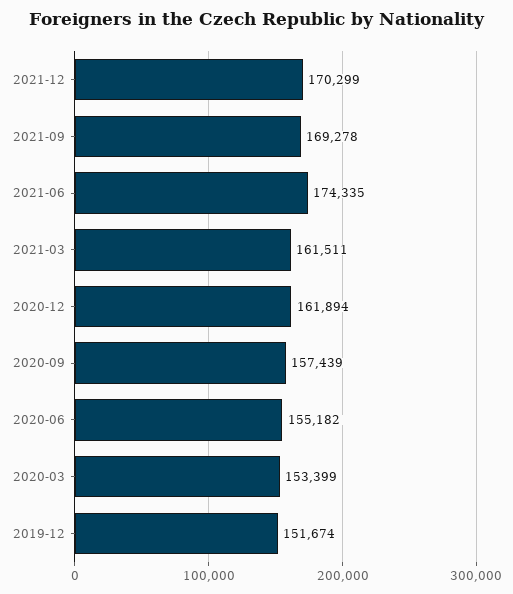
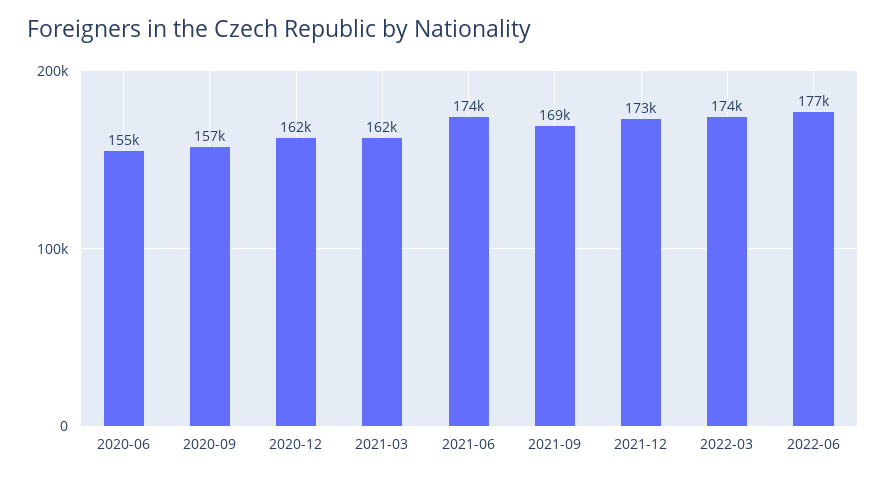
2021-12: 170299 -> 173000
2020-03: 153399 -> none
2019-12: 151674 -> none
2022-03: none -> 174000
2022-06: none -> 177000

